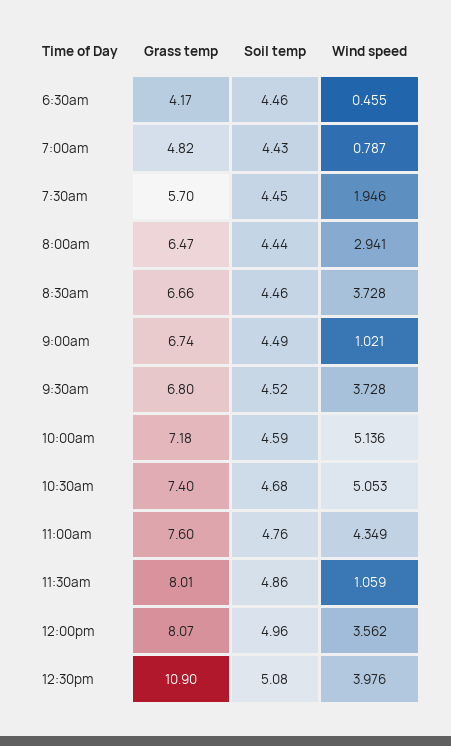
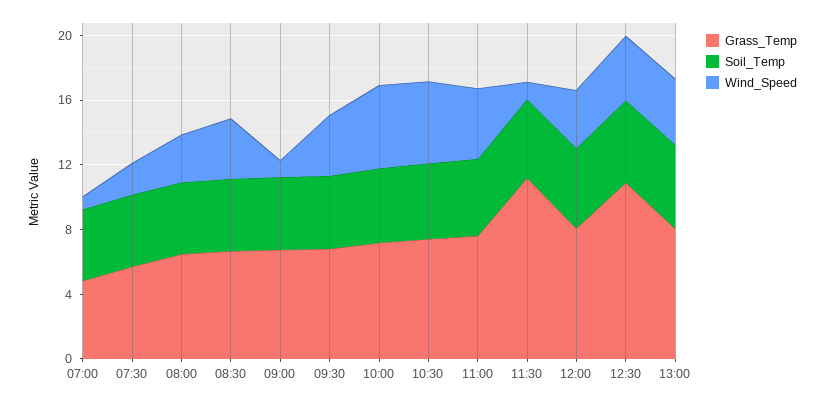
Grass temp, 6:30am: 4.17 -> none
Soil temp, 6:30am: 4.46 -> none
Wind speed, 6:30am: 0.455 -> none
Grass temp, 11:30am: 8.01 -> 11
Grass temp, 13:00: none -> 8
Soil temp, 13:00: none -> 5
Wind speed, 13:00: none -> 4

